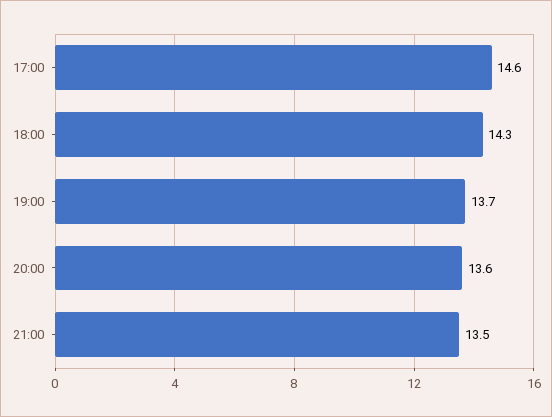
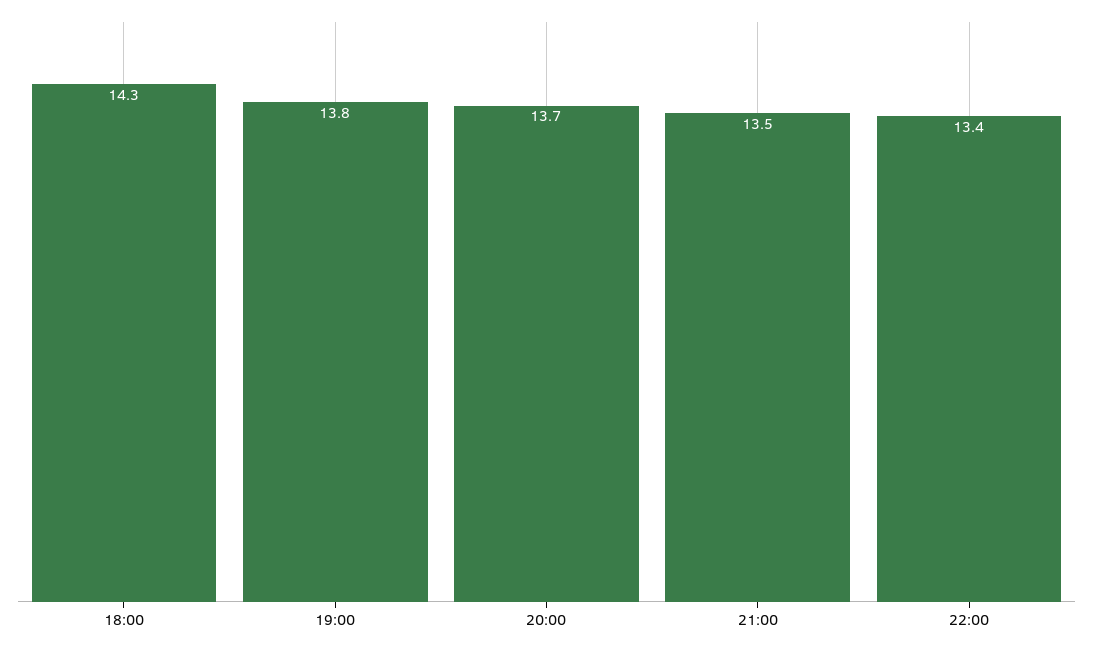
17:00: 14.6 -> none
19:00: 13.7 -> 13.8
20:00: 13.6 -> 13.7
22:00: none -> 13.4

